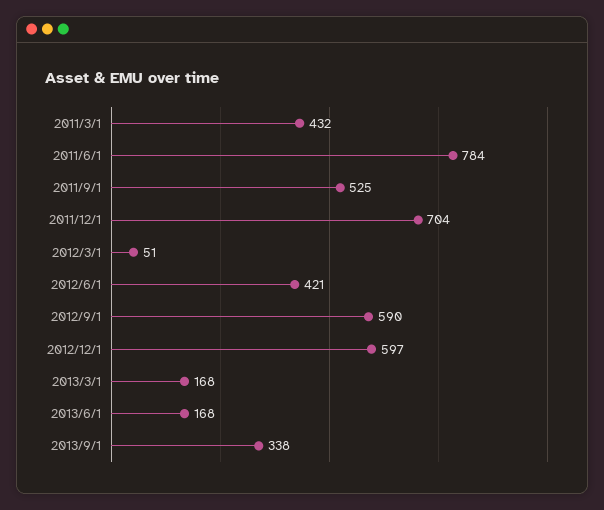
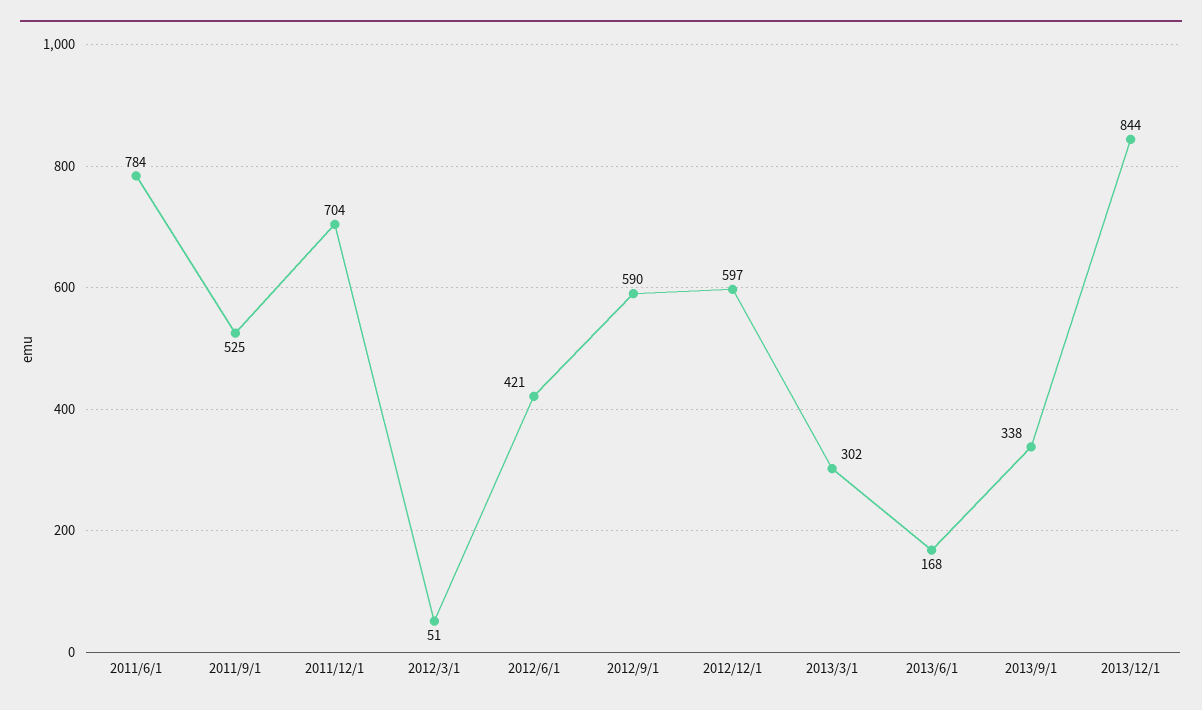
2011/3/1: 432 -> none
2013/3/1: 168 -> 302
2013/12/1: none -> 844

